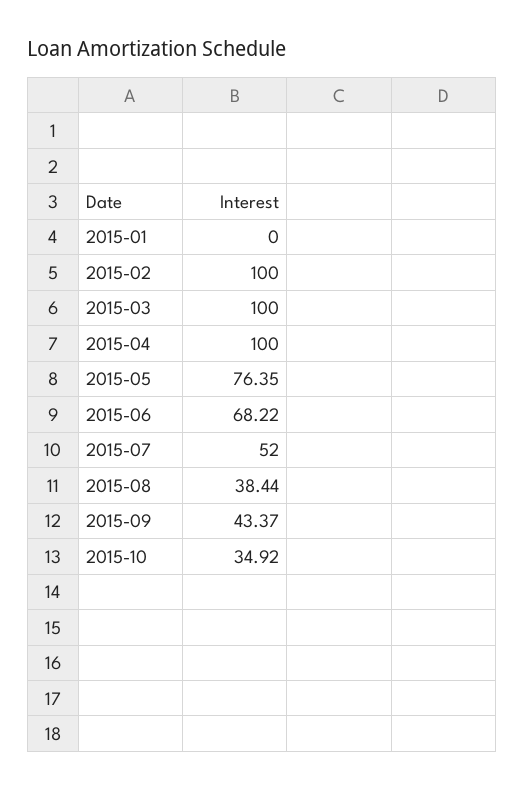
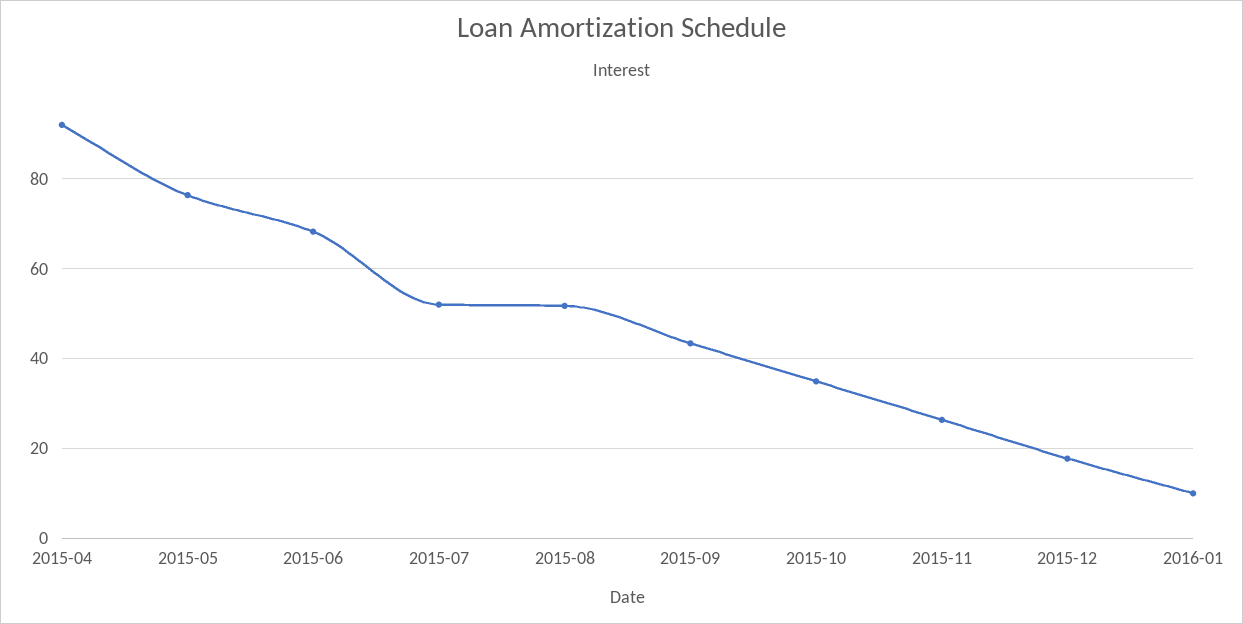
2015-01: 0 -> none
2015-02: 100 -> none
2015-03: 100 -> none
2015-04: 100 -> 92
2015-08: 38.44 -> 52
2015-11: none -> 26
2015-12: none -> 18
2016-01: none -> 10

